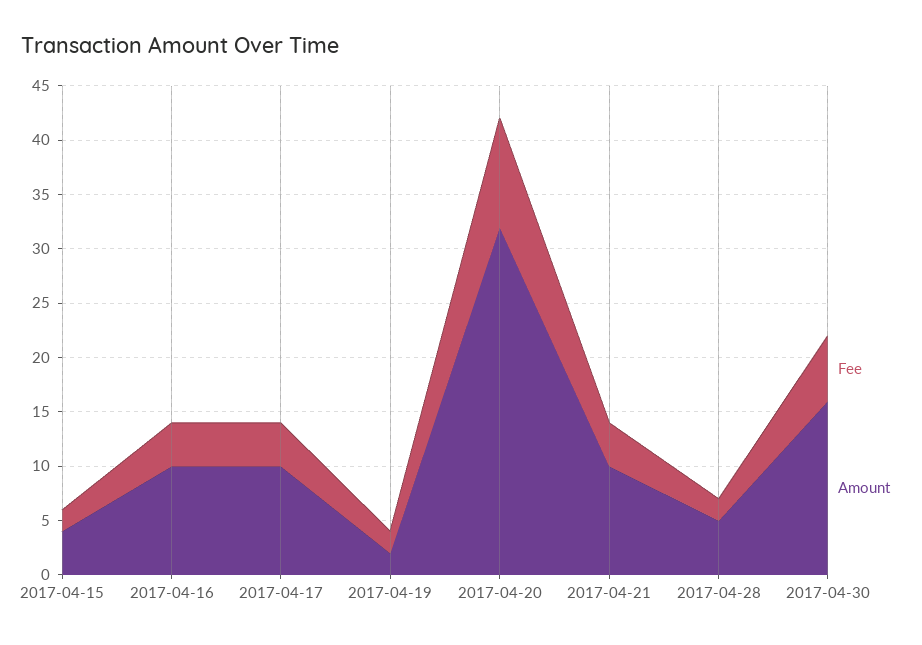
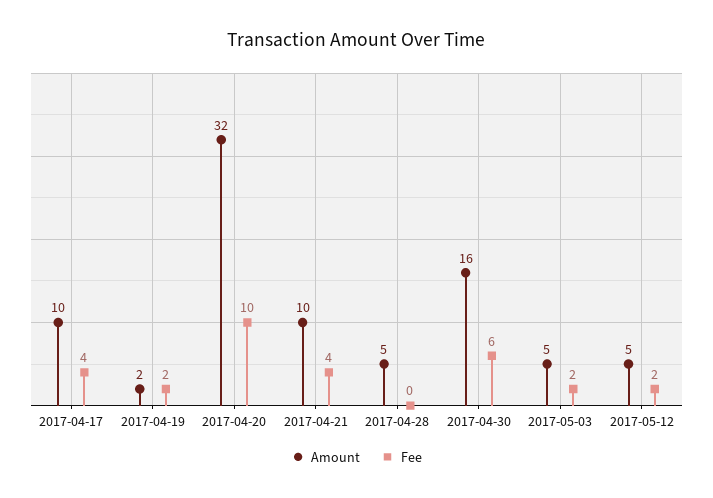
Fee, 2017-04-15: 2 -> none
Amount, 2017-04-15: 4 -> none
Fee, 2017-04-16: 4 -> none
Amount, 2017-04-16: 10 -> none
Fee, 2017-04-28: 2 -> 0
Amount, 2017-05-03: none -> 5
Fee, 2017-05-03: none -> 2
Amount, 2017-05-12: none -> 5
Fee, 2017-05-12: none -> 2

